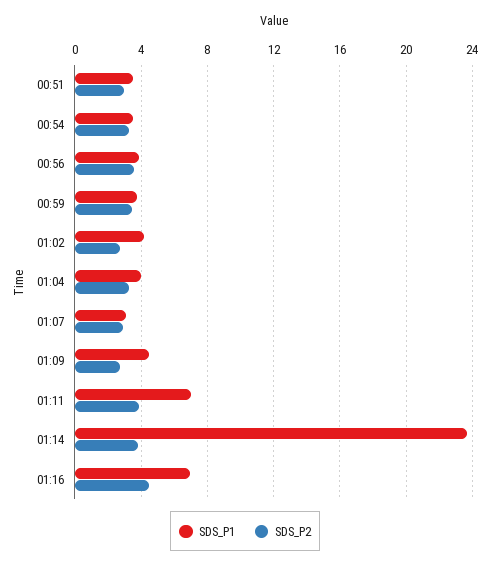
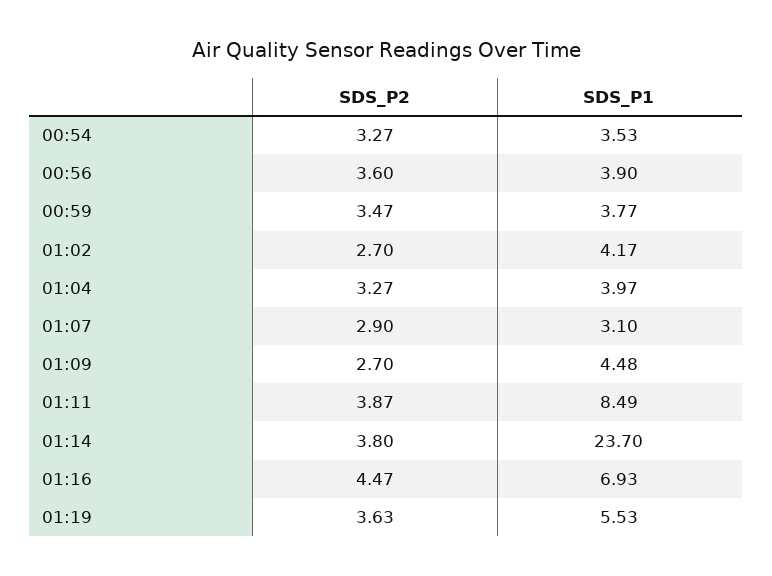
SDS_P1, 00:51: 3.5 -> none
SDS_P2, 00:51: 3 -> none
SDS_P1, 01:11: 7 -> 8.49
SDS_P2, 01:19: none -> 3.63
SDS_P1, 01:19: none -> 5.53

